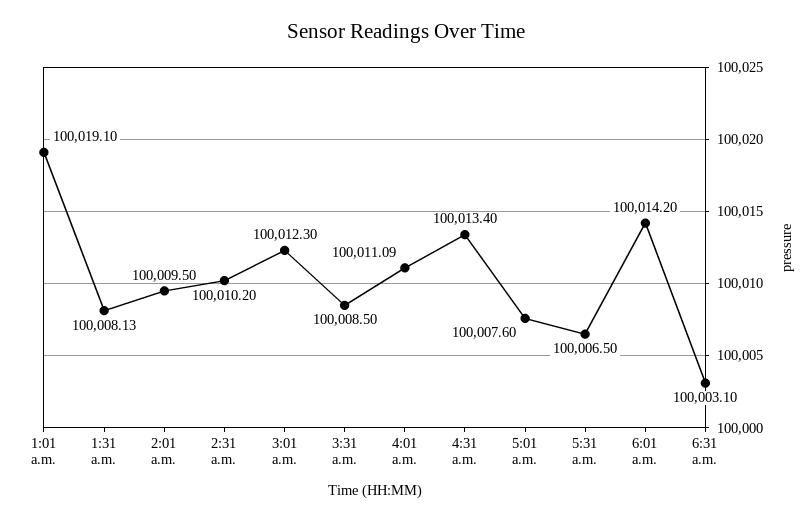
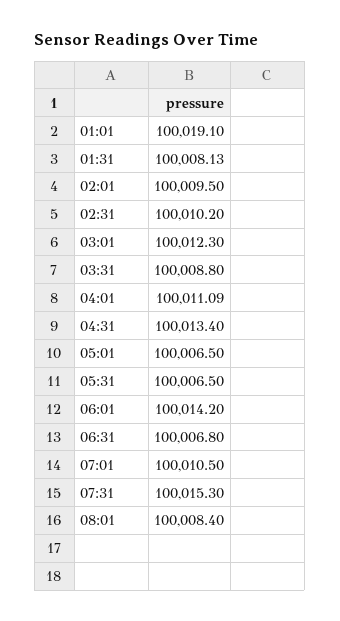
3:31 a.m.: 100008.5 -> 100008.8
5:01 a.m.: 100007.6 -> 100006.5
6:31 a.m.: 100003.1 -> 100006.8
07:01: none -> 100010.5
07:31: none -> 100015.3
08:01: none -> 100008.4

